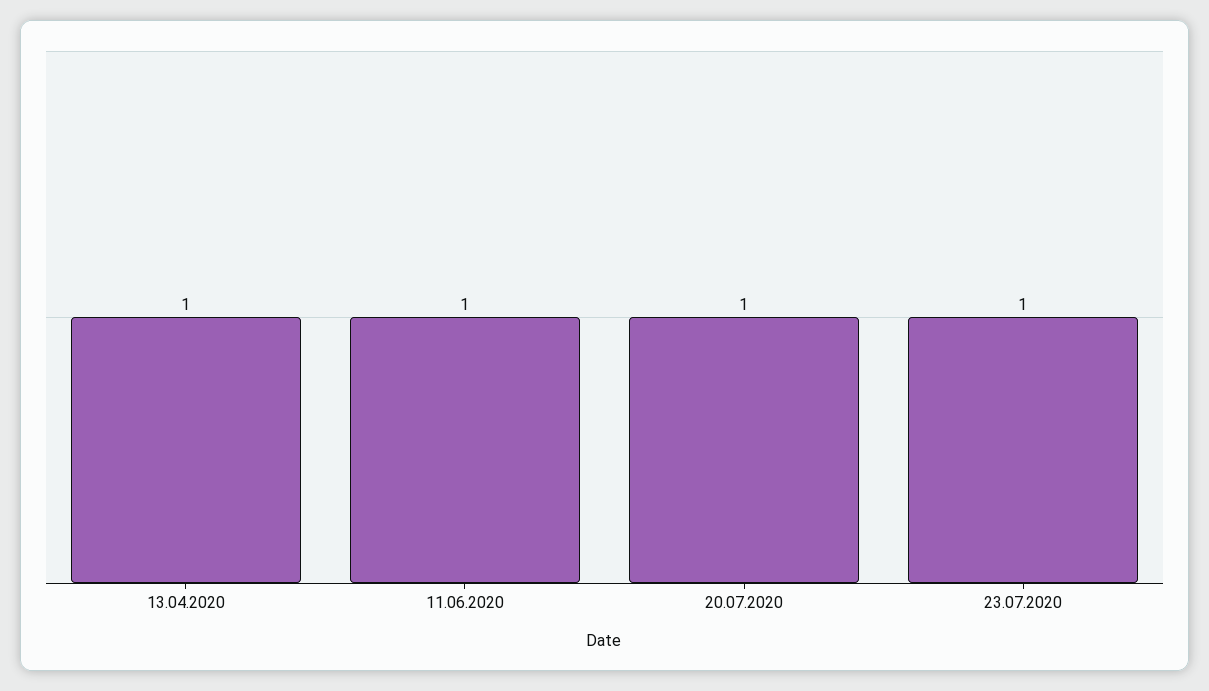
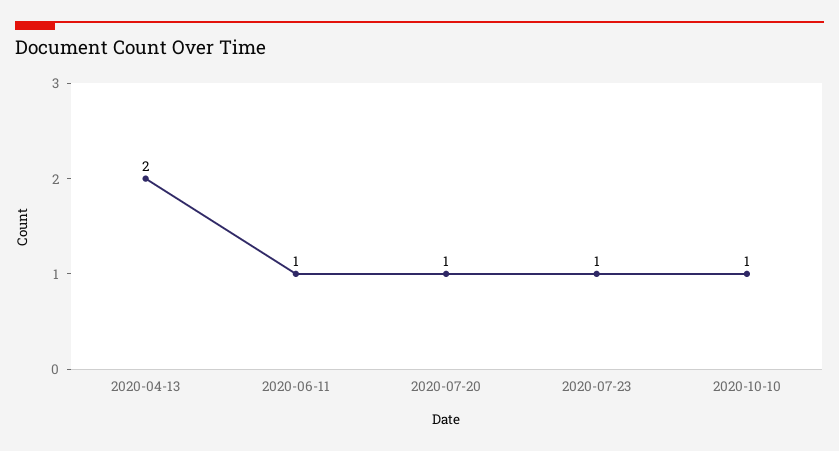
13.04.2020: 1 -> 2
2020-10-10: none -> 1

